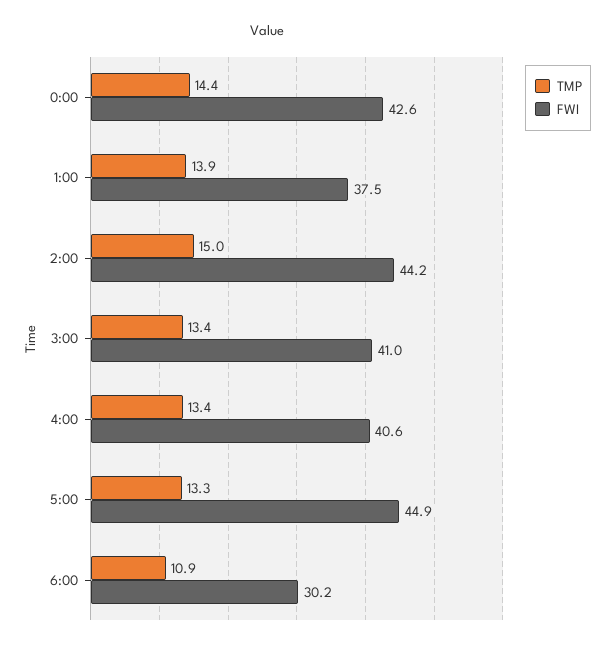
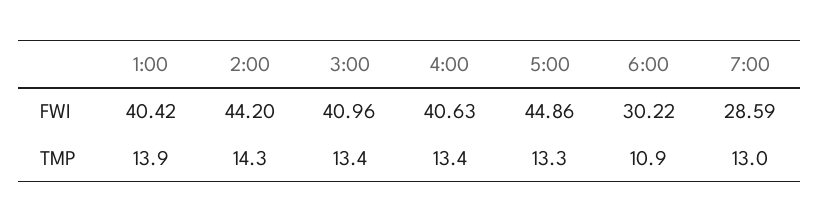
TMP, 0:00: 14.4 -> none
FWI, 0:00: 42.6 -> none
FWI, 1:00: 37.5 -> 40.42
TMP, 2:00: 15 -> 14.3
FWI, 7:00: none -> 28.59
TMP, 7:00: none -> 13

